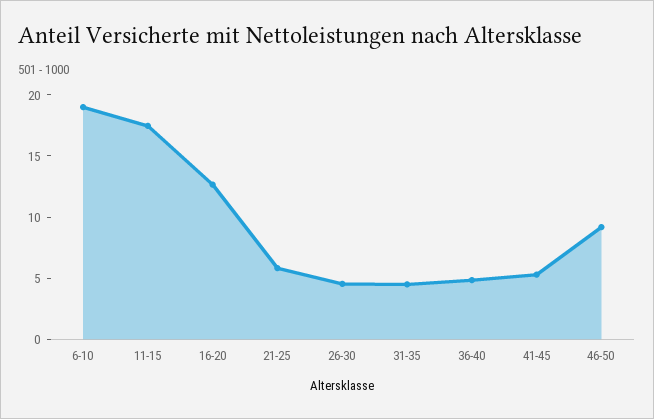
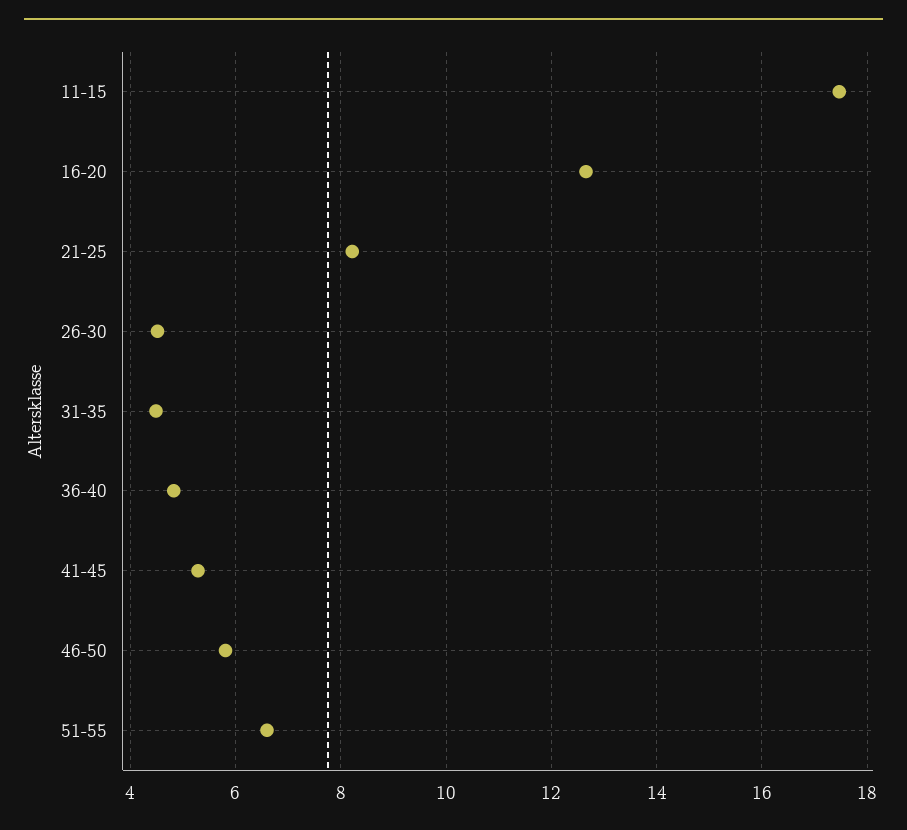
6-10: 19 -> none
21-25: 6 -> 8.2
46-50: 9 -> 5.8
51-55: none -> 6.6

